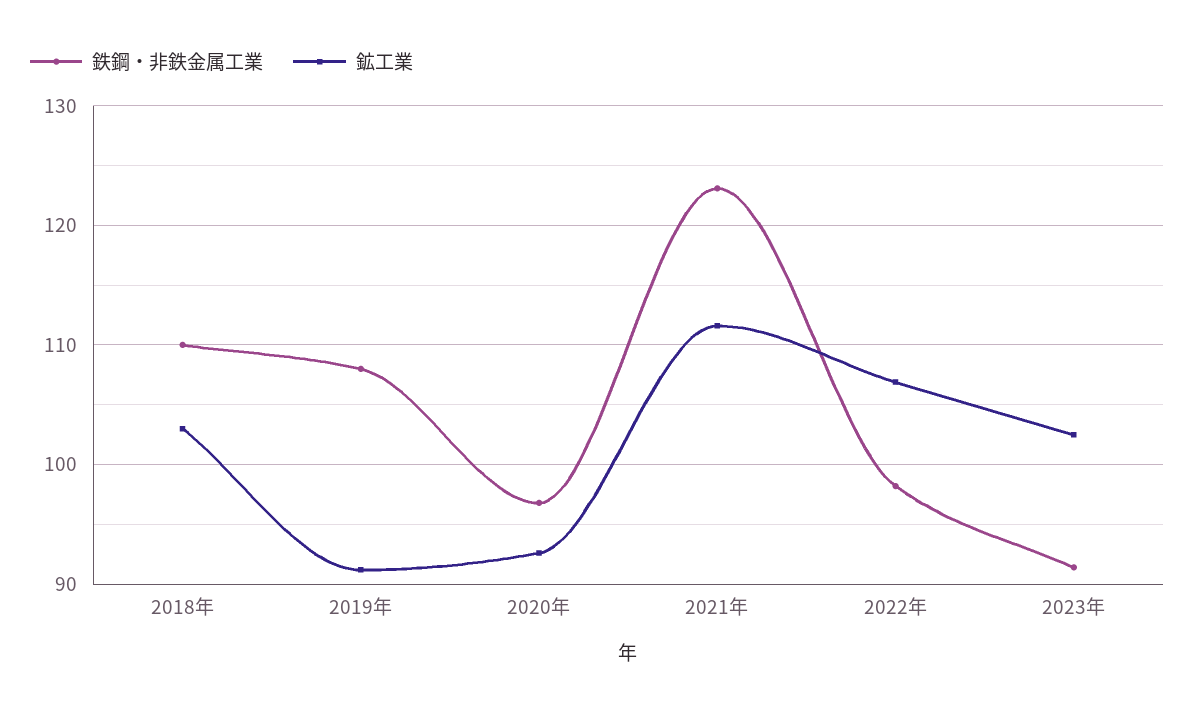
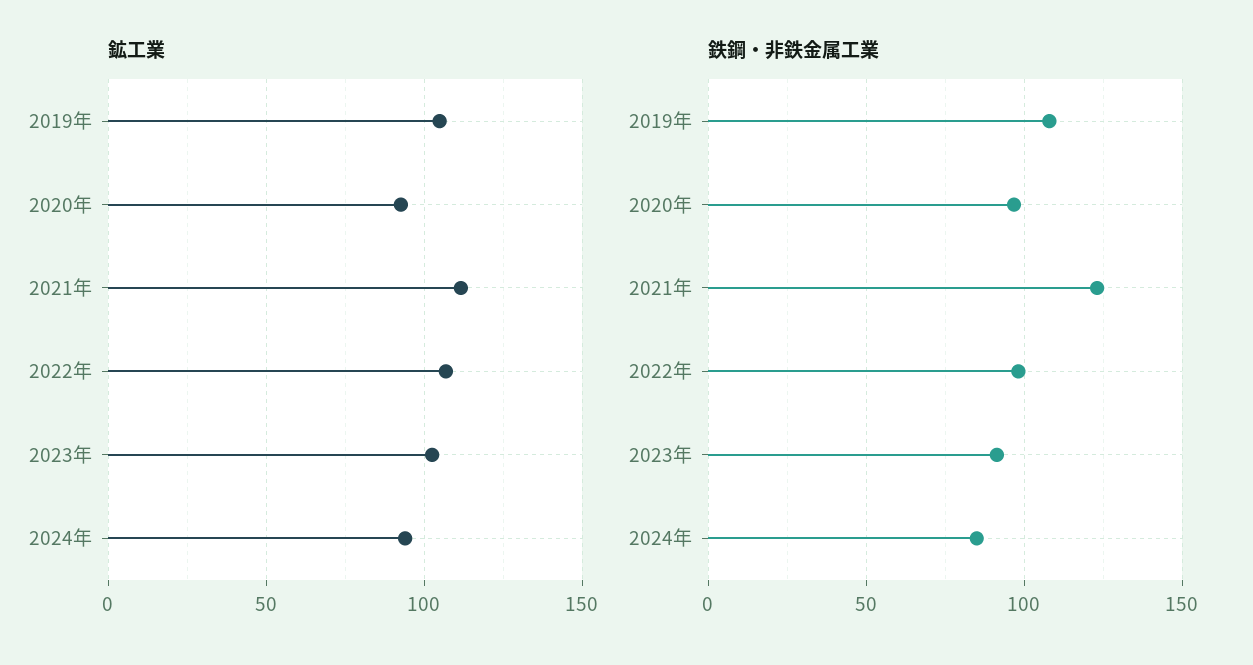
鉄鋼・非鉄金属工業, 2018年: 110 -> none
鉱工業, 2018年: 103 -> none
鉱工業, 2019年: 91 -> 105
鉱工業, 2024年: none -> 95
鉄鋼・非鉄金属工業, 2024年: none -> 85

